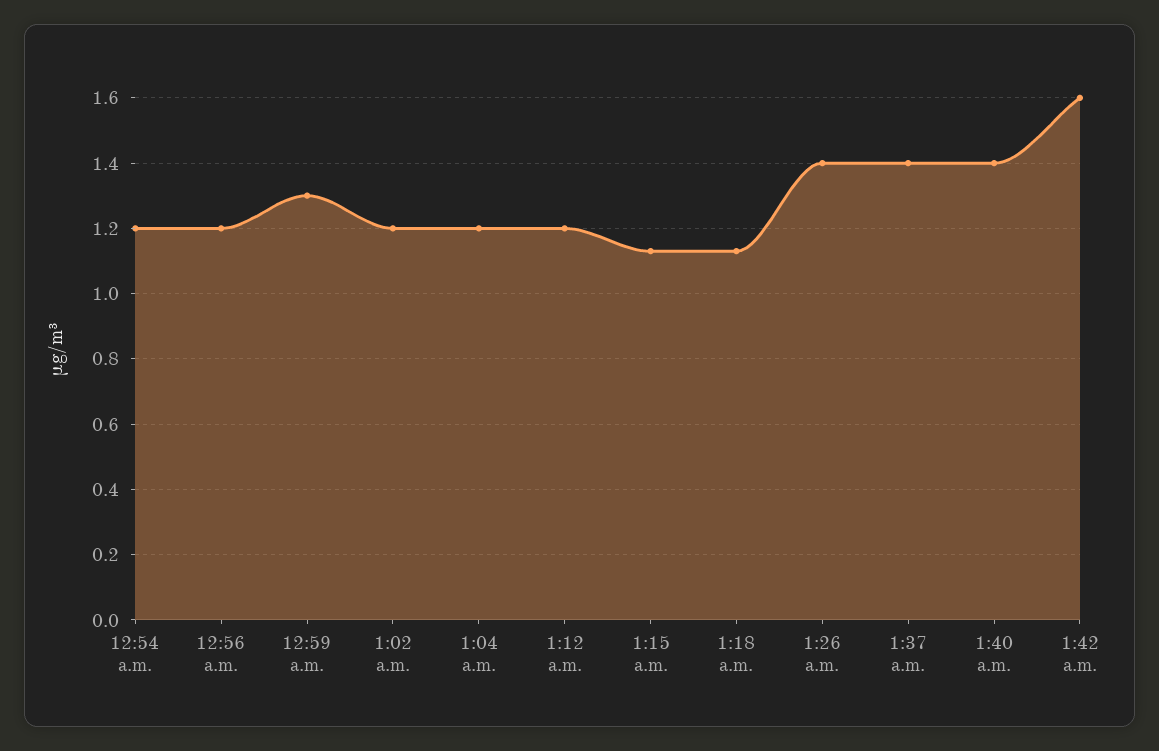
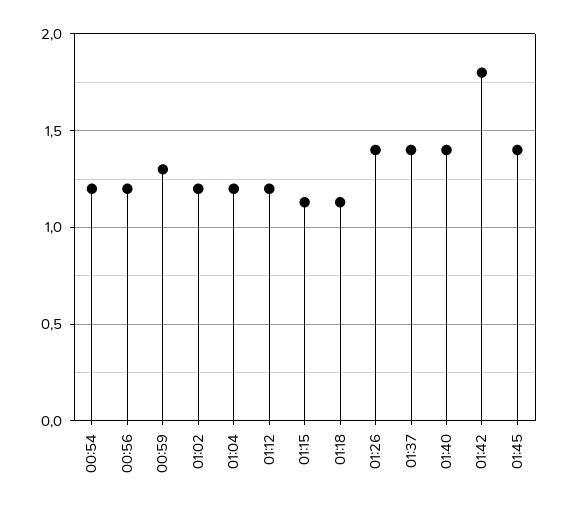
1:42 a.m.: 1.6 -> 1.8
01:45: none -> 1.4

